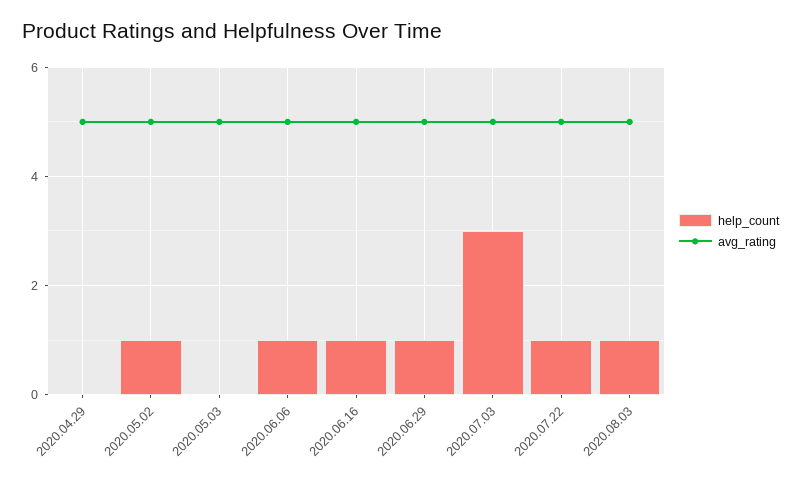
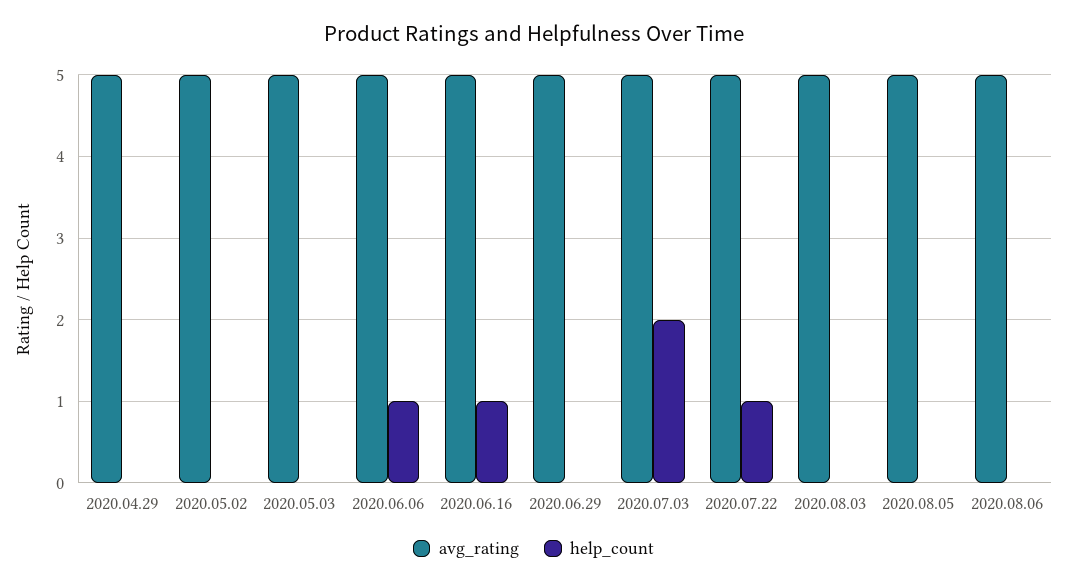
help_count, 2020.05.02: 1 -> 0
help_count, 2020.06.29: 1 -> 0
help_count, 2020.07.03: 3 -> 2
help_count, 2020.08.03: 1 -> 0
avg_rating, 2020.08.05: none -> 5
help_count, 2020.08.05: none -> 0
avg_rating, 2020.08.06: none -> 5
help_count, 2020.08.06: none -> 0

